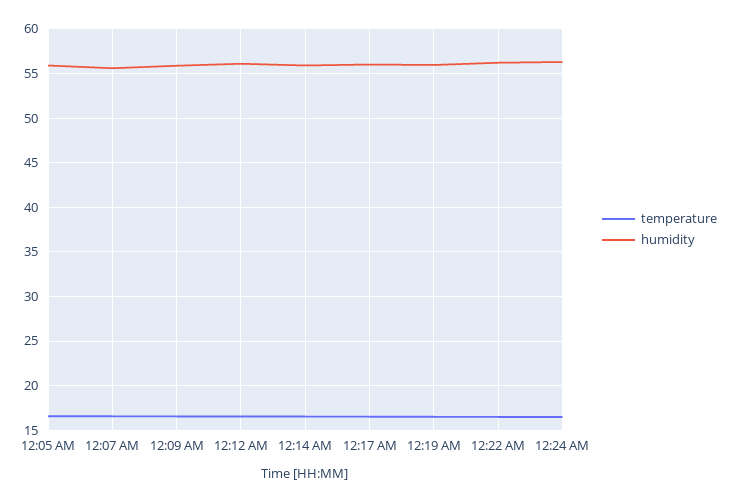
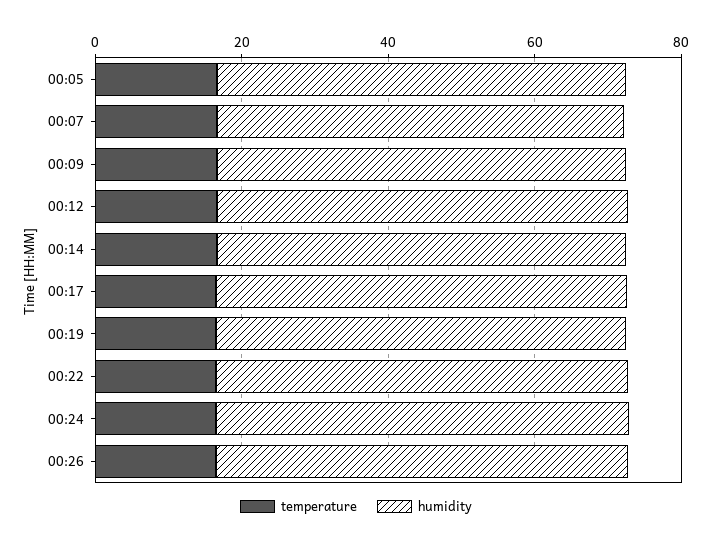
temperature, 00:26: none -> 15
humidity, 00:26: none -> 55

